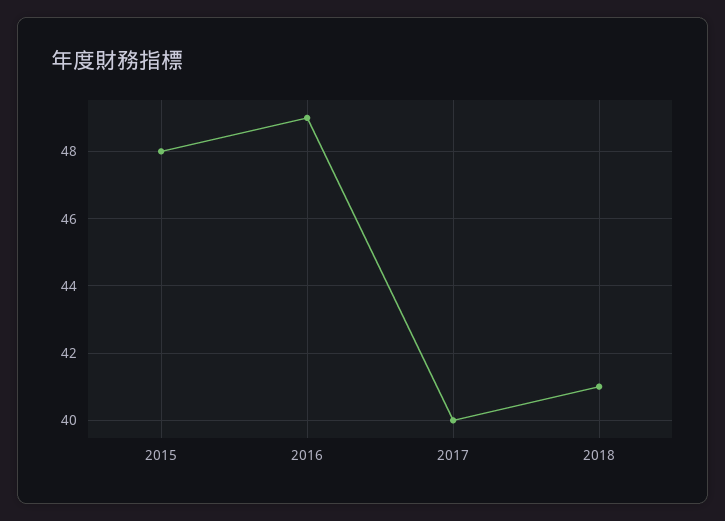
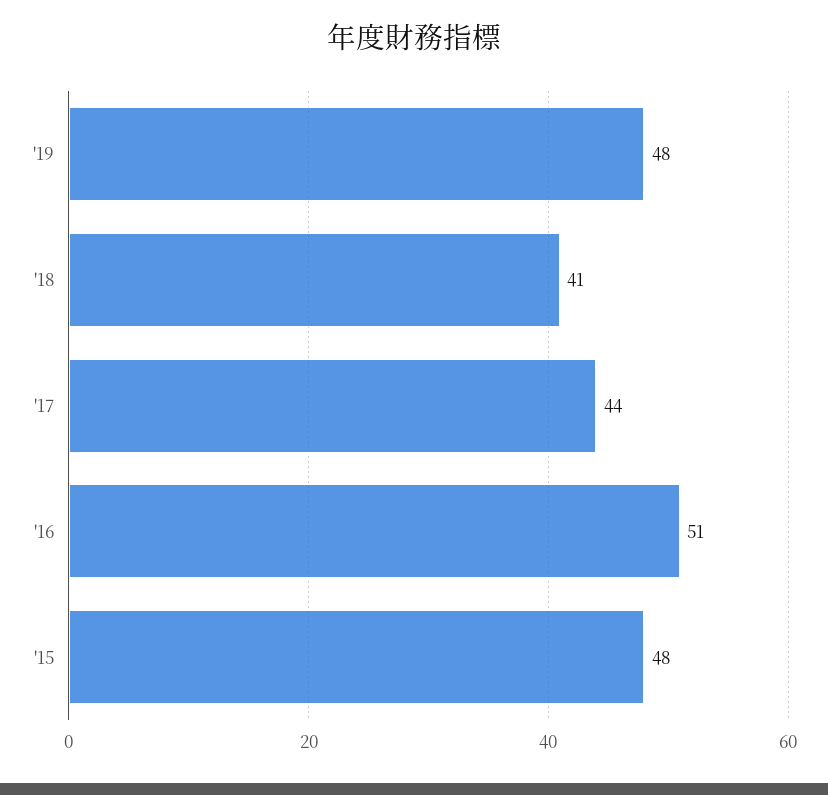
2016: 49 -> 51
2017: 40 -> 44
'19: none -> 48

